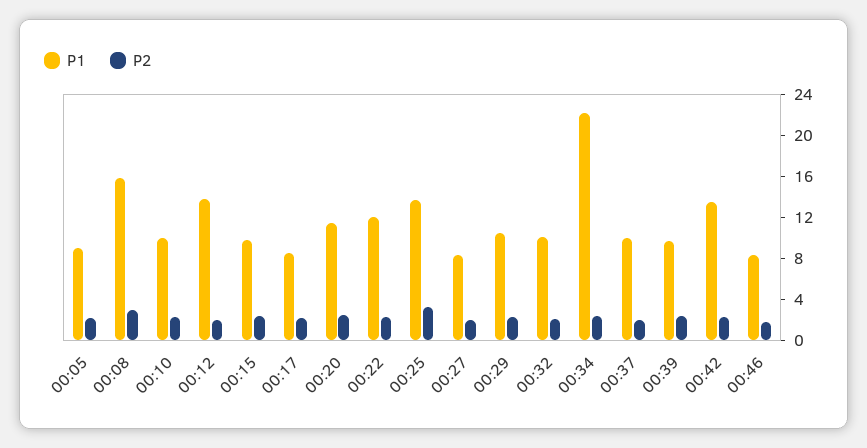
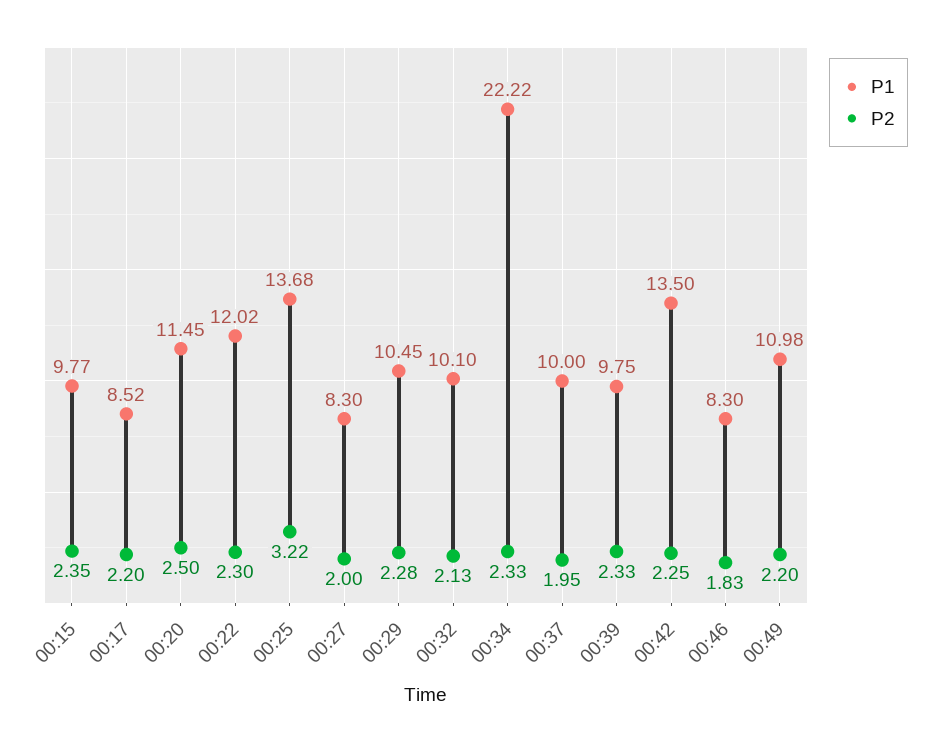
P1, 00:05: 9 -> none
P2, 00:05: 2 -> none
P1, 00:08: 16 -> none
P2, 00:08: 3 -> none
P1, 00:10: 10 -> none
P2, 00:10: 2 -> none
P1, 00:12: 14 -> none
P2, 00:12: 2 -> none
P1, 00:49: none -> 10.98
P2, 00:49: none -> 2.2

